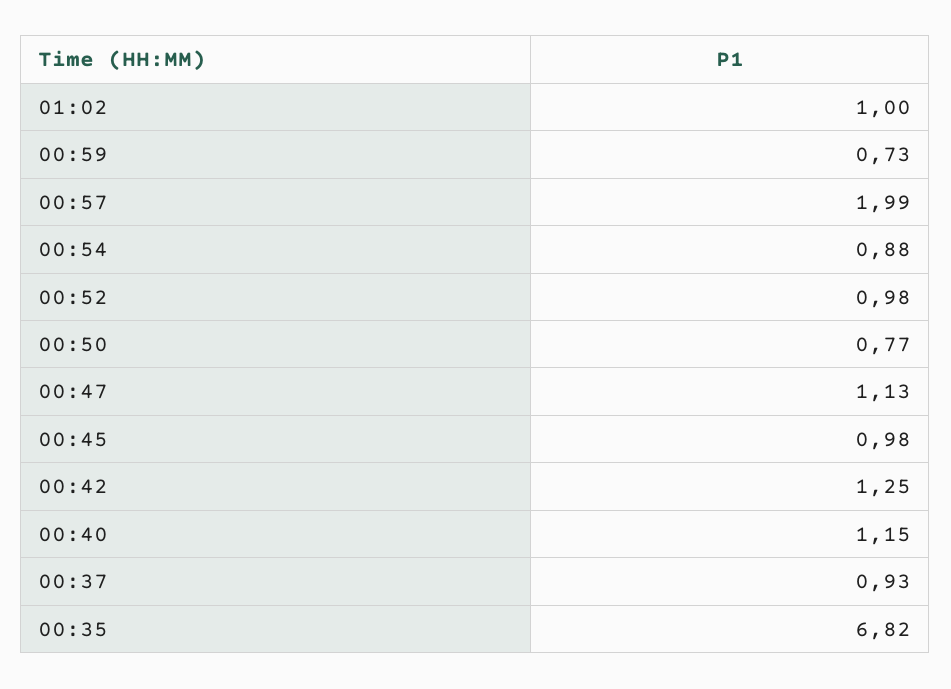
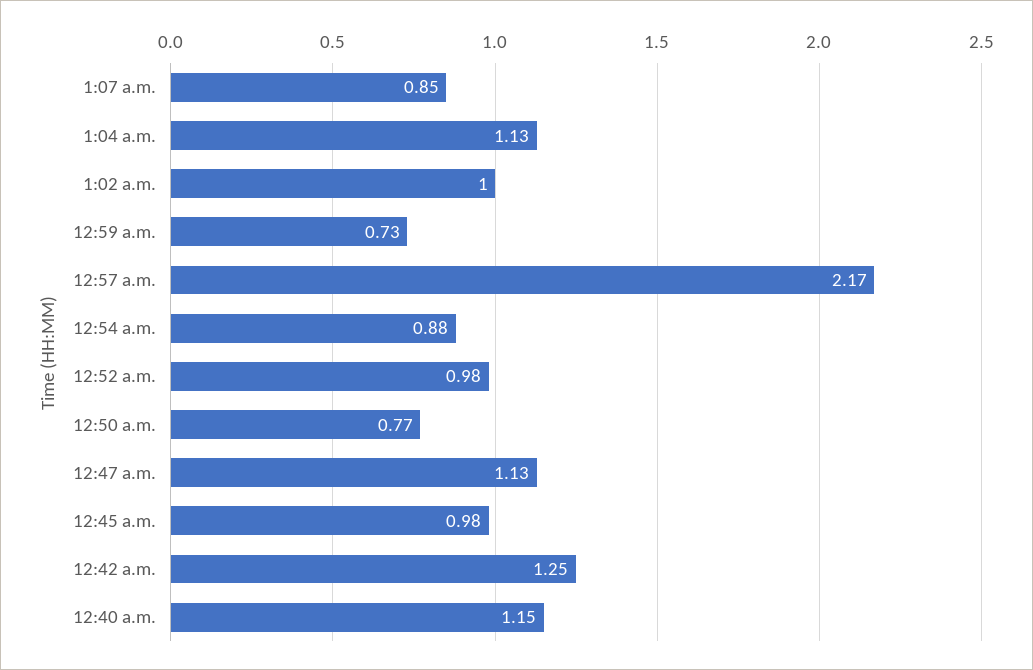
00:57: 1.99 -> 2.17
00:37: 0.93 -> none
00:35: 6.82 -> none
1:07 a.m.: none -> 0.85
1:04 a.m.: none -> 1.13

